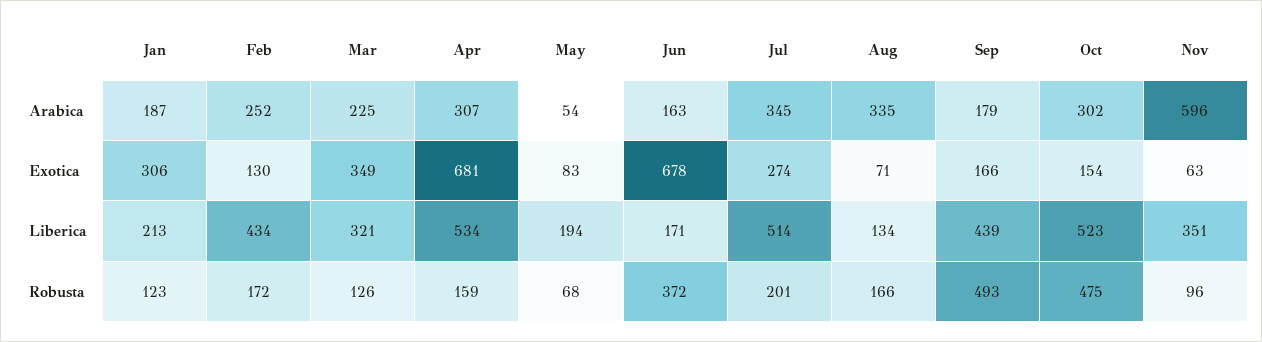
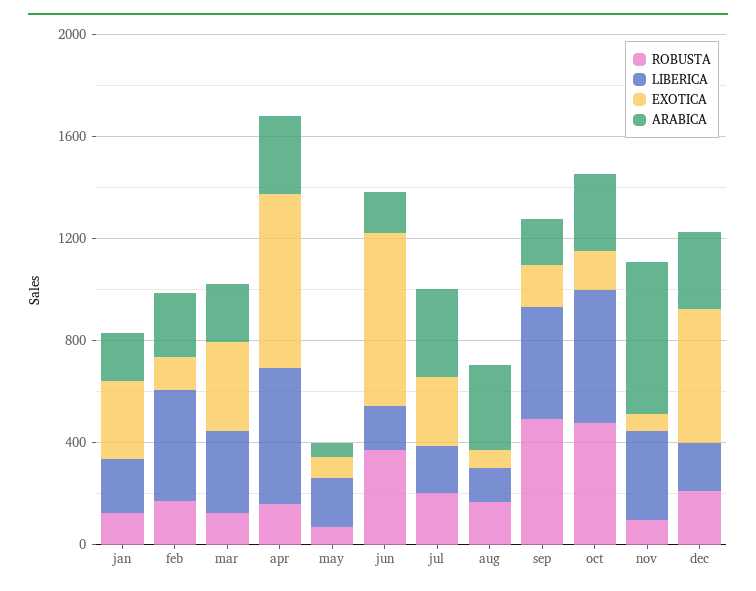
Liberica, Jul: 514 -> 200
Robusta, dec: none -> 200
Liberica, dec: none -> 200
Exotica, dec: none -> 500
Arabica, dec: none -> 300

